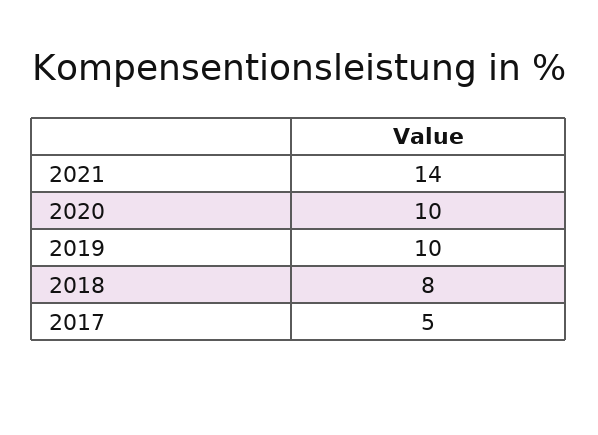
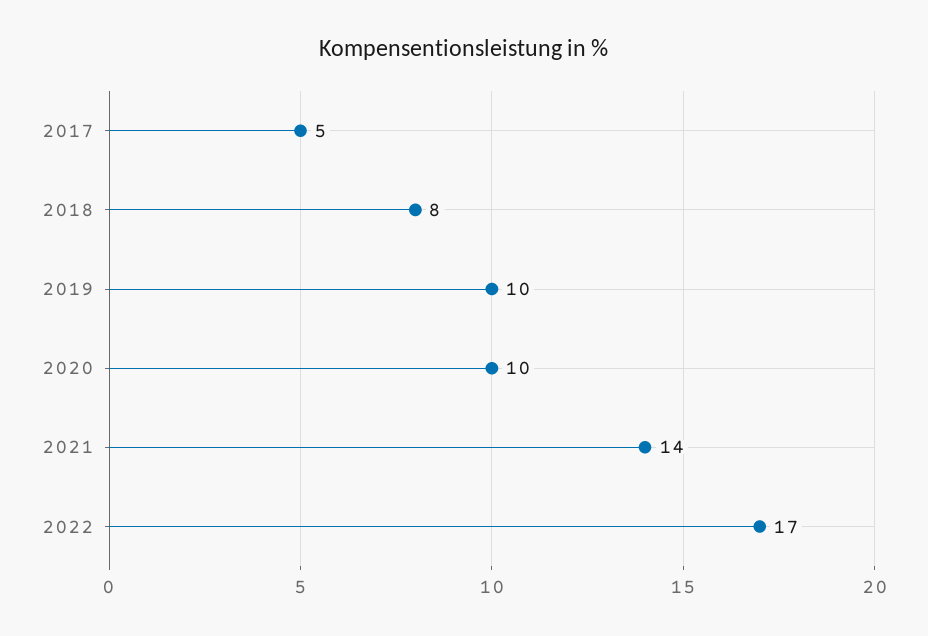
2022: none -> 17

